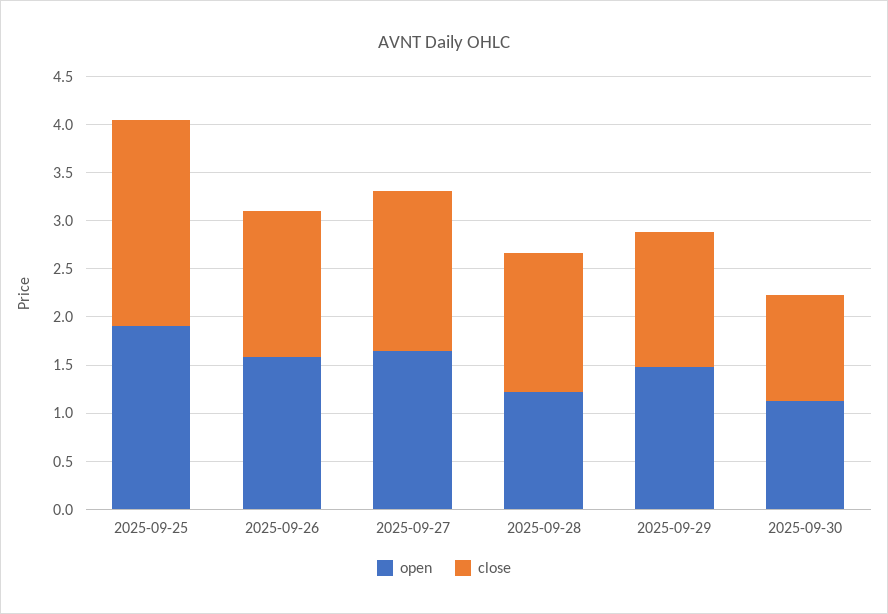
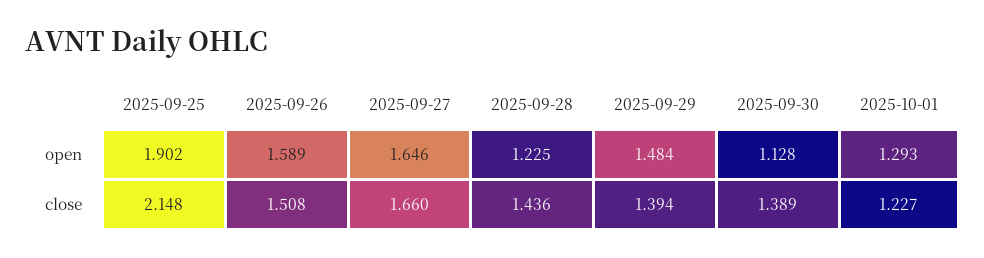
close, 2025-09-30: 1.1 -> 1.389
open, 2025-10-01: none -> 1.293
close, 2025-10-01: none -> 1.227

